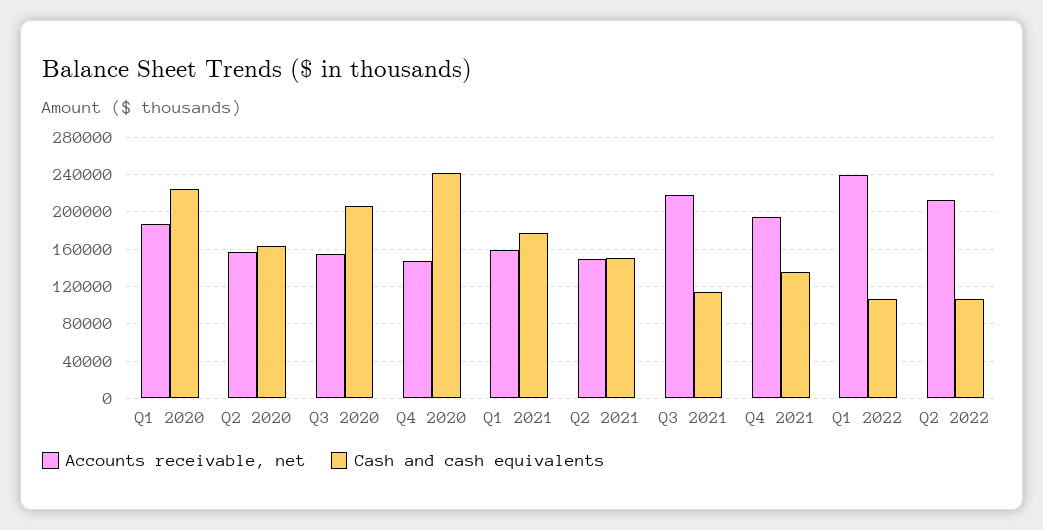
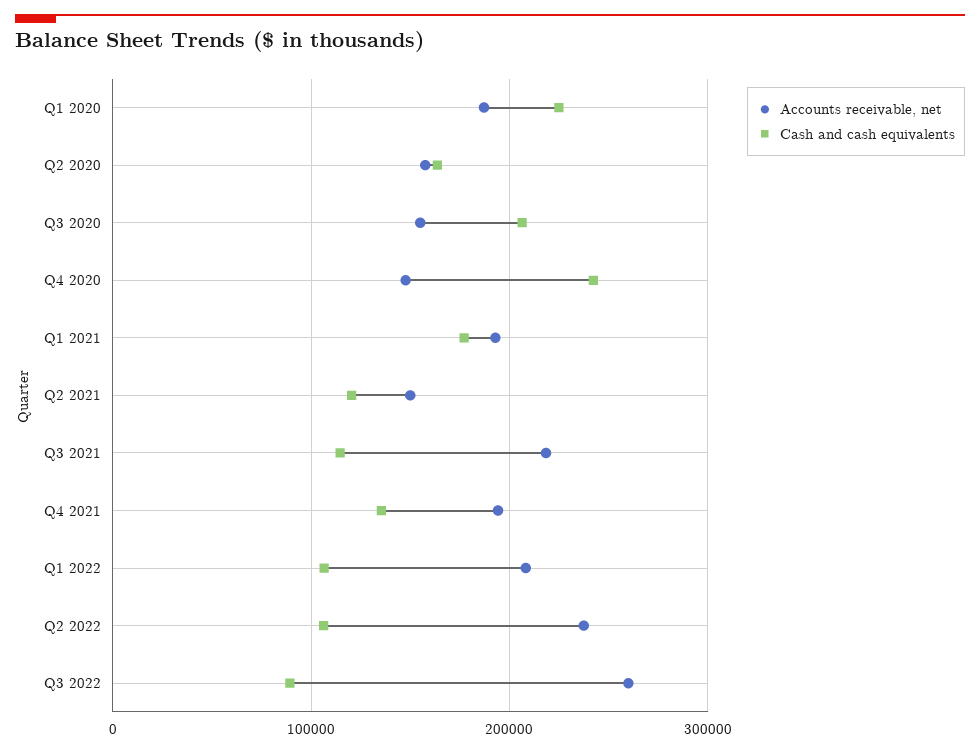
Accounts receivable, net, Q1 2021: 160000 -> 190000
Cash and cash equivalents, Q2 2021: 150000 -> 120000
Accounts receivable, net, Q1 2022: 240000 -> 210000
Accounts receivable, net, Q2 2022: 210000 -> 240000
Accounts receivable, net, Q3 2022: none -> 260000
Cash and cash equivalents, Q3 2022: none -> 90000

